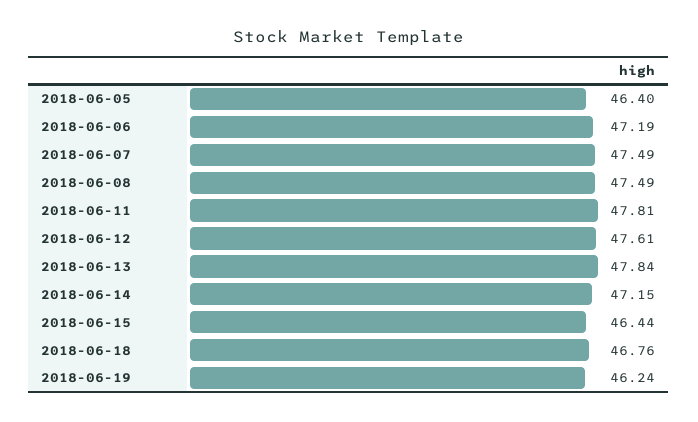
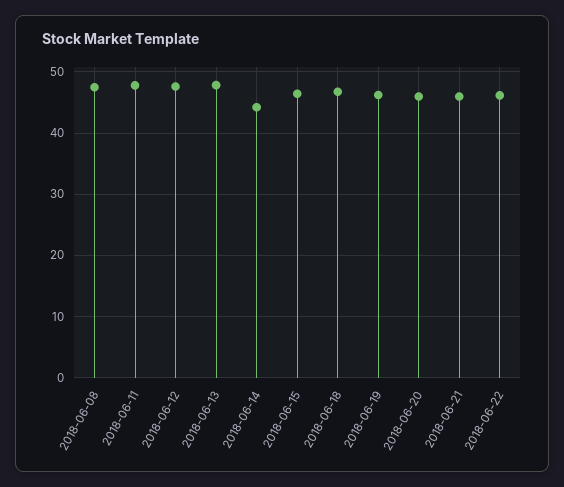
2018-06-05: 46.4 -> none
2018-06-06: 47.19 -> none
2018-06-07: 47.49 -> none
2018-06-14: 47.15 -> 44
2018-06-20: none -> 46
2018-06-21: none -> 46
2018-06-22: none -> 46

